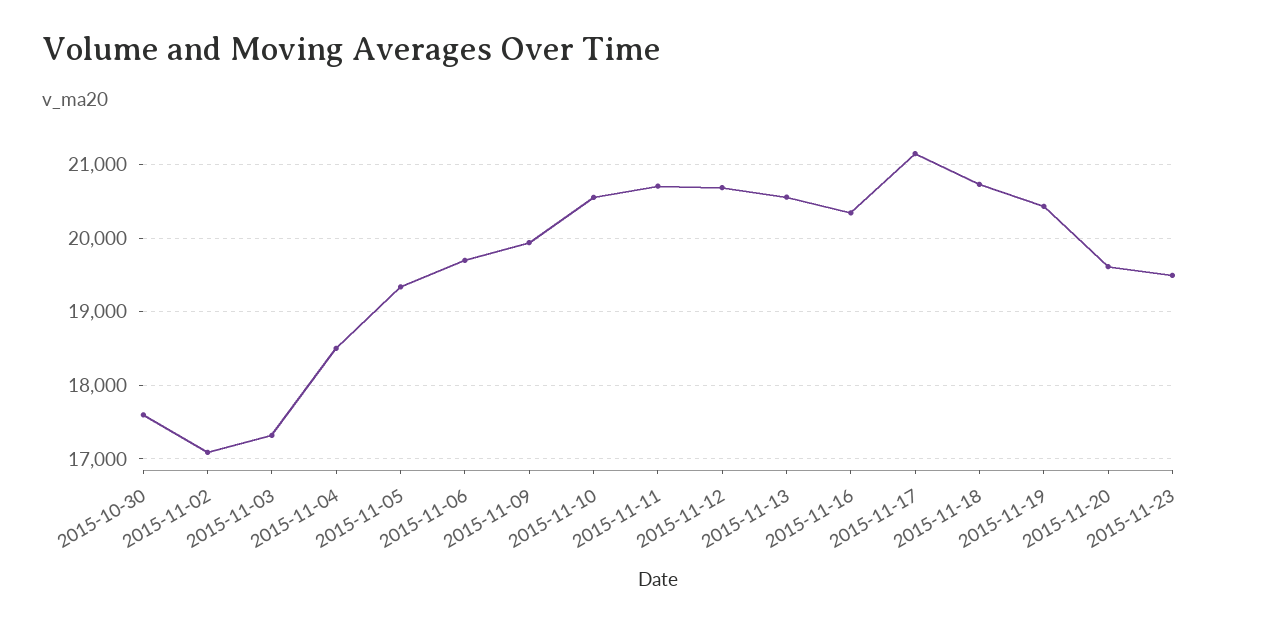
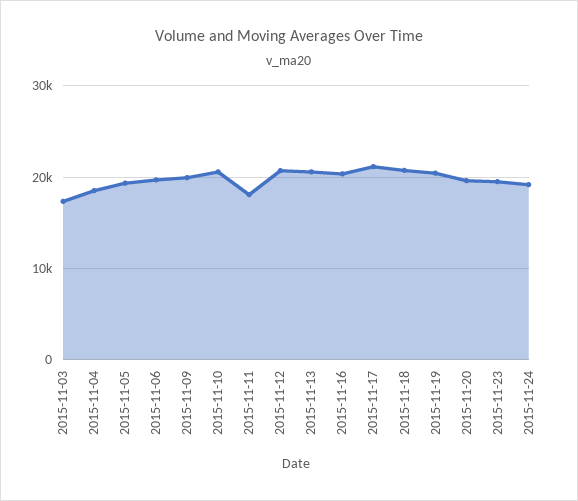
2015-10-30: 17600 -> none
2015-11-02: 17100 -> none
2015-11-11: 20700 -> 18000
2015-11-24: none -> 19000

